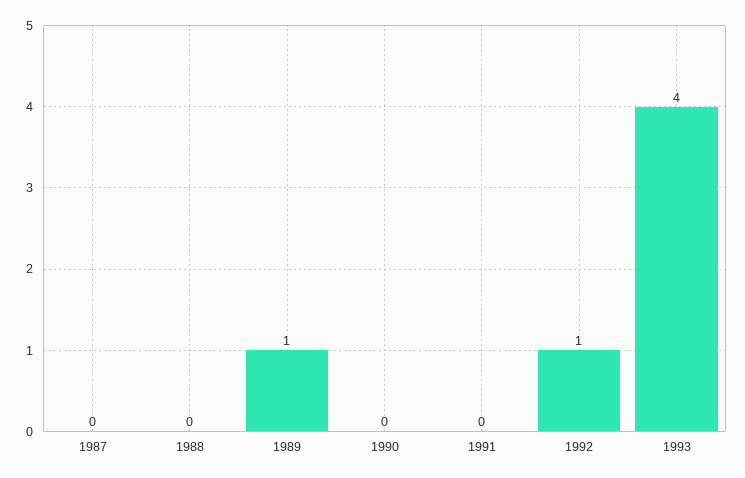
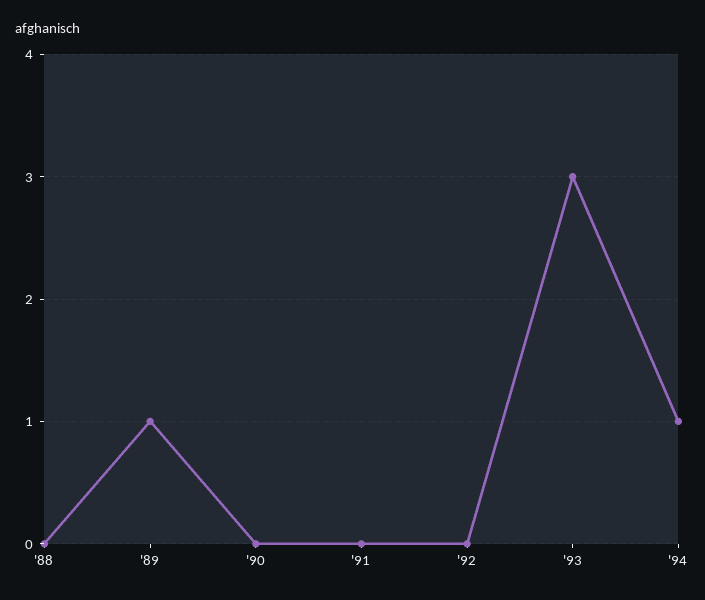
1987: 0 -> none
1992: 1 -> 0
1993: 4 -> 3
'94: none -> 1

